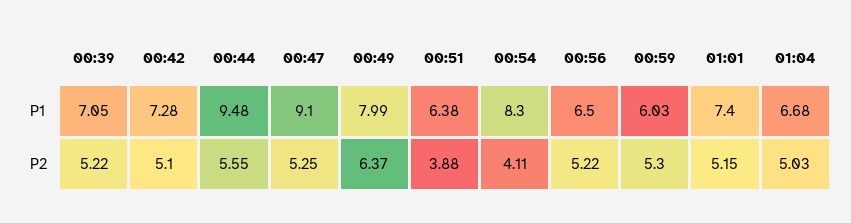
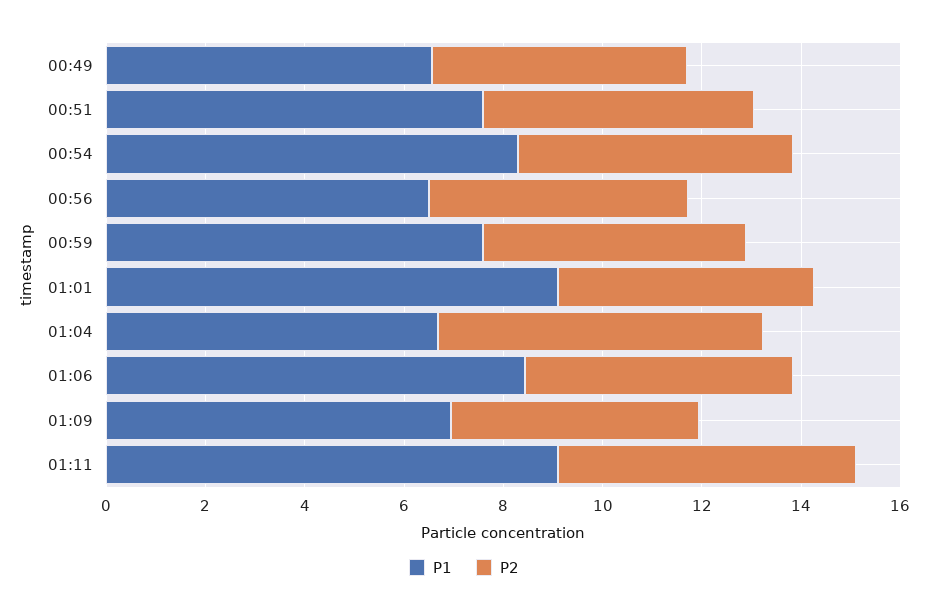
P1, 00:39: 7.05 -> none
P1, 00:42: 7.28 -> none
P1, 00:44: 9.48 -> none
P1, 00:47: 9.1 -> none
P1, 00:49: 7.99 -> 6.5
P1, 00:51: 6.38 -> 7.5
P1, 00:59: 6.03 -> 7.5
P1, 01:01: 7.4 -> 9
P2, 00:39: 5.22 -> none
P2, 00:42: 5.1 -> none
P2, 00:44: 5.55 -> none
P2, 00:47: 5.25 -> none
P2, 00:49: 6.37 -> 5
P2, 00:51: 3.88 -> 5.5
P2, 00:54: 4.11 -> 5.5
P2, 01:04: 5.03 -> 6.5
P1, 01:06: none -> 8.5
P2, 01:06: none -> 5.5
P1, 01:09: none -> 7
P2, 01:09: none -> 5
P1, 01:11: none -> 9
P2, 01:11: none -> 6

